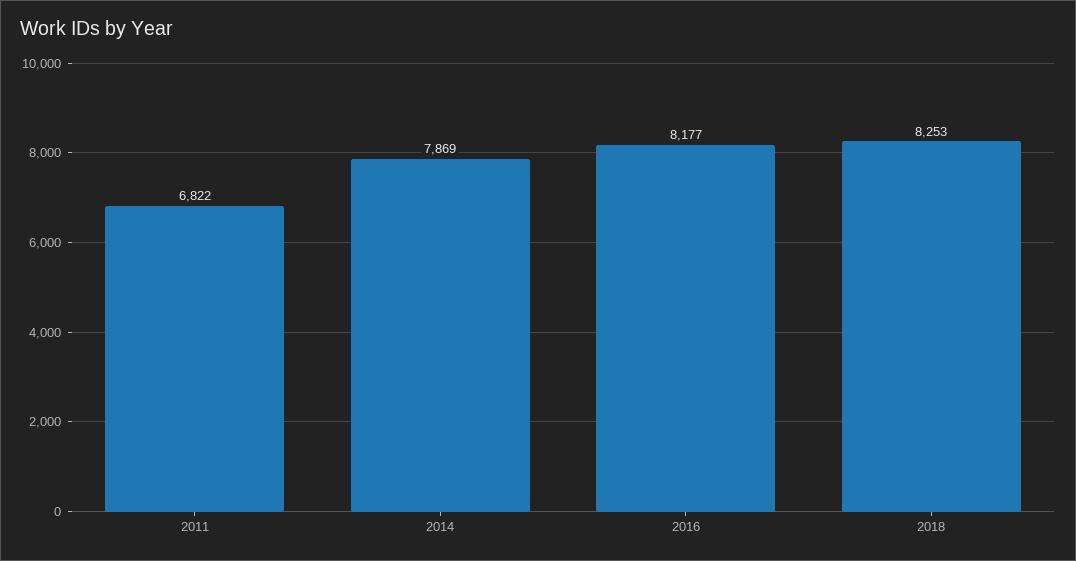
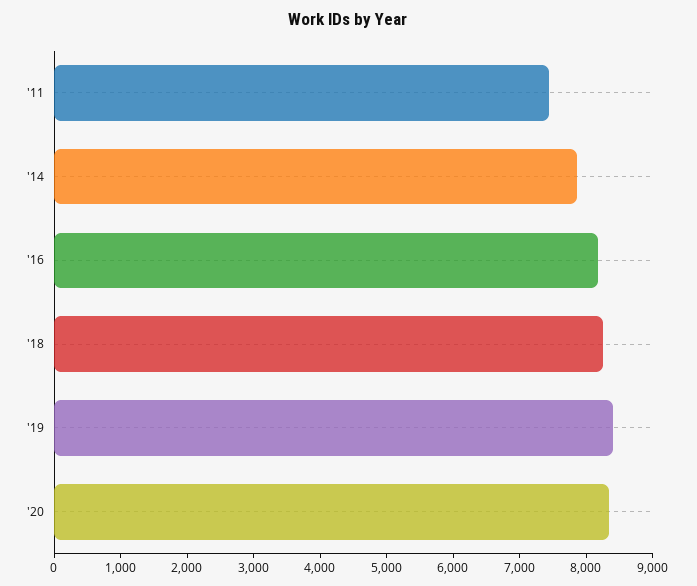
2011: 6822 -> 7400
'19: none -> 8400
'20: none -> 8400

